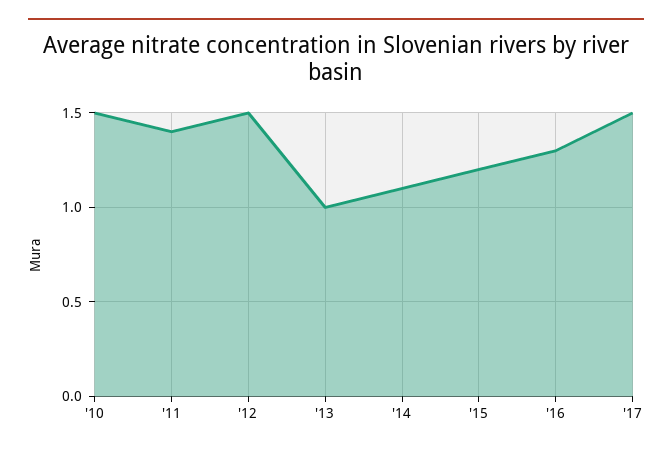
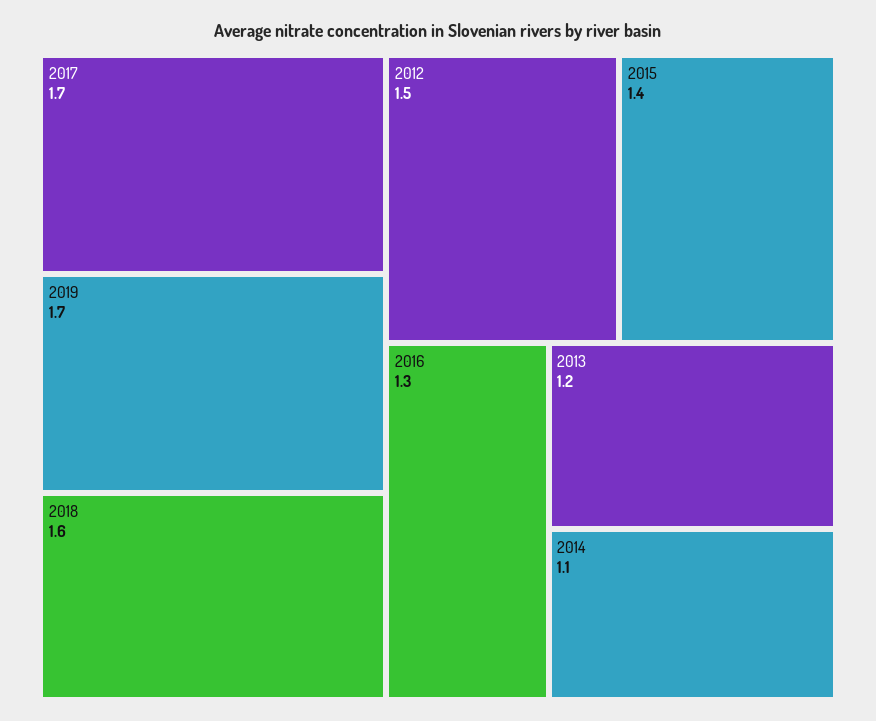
'10: 1.5 -> none
'11: 1.4 -> none
'13: 1 -> 1.2
'15: 1.2 -> 1.4
'17: 1.5 -> 1.7
2019: none -> 1.7
2018: none -> 1.6

